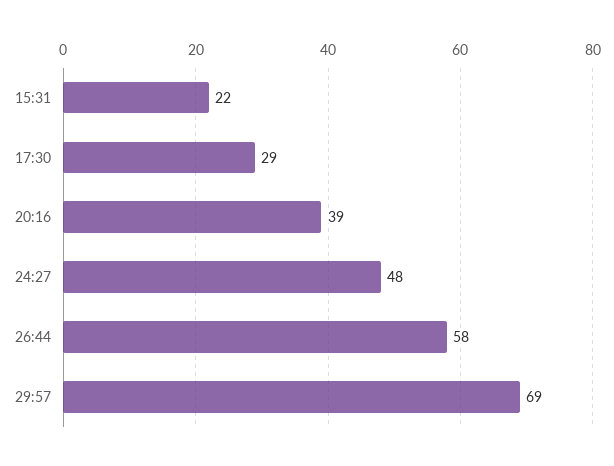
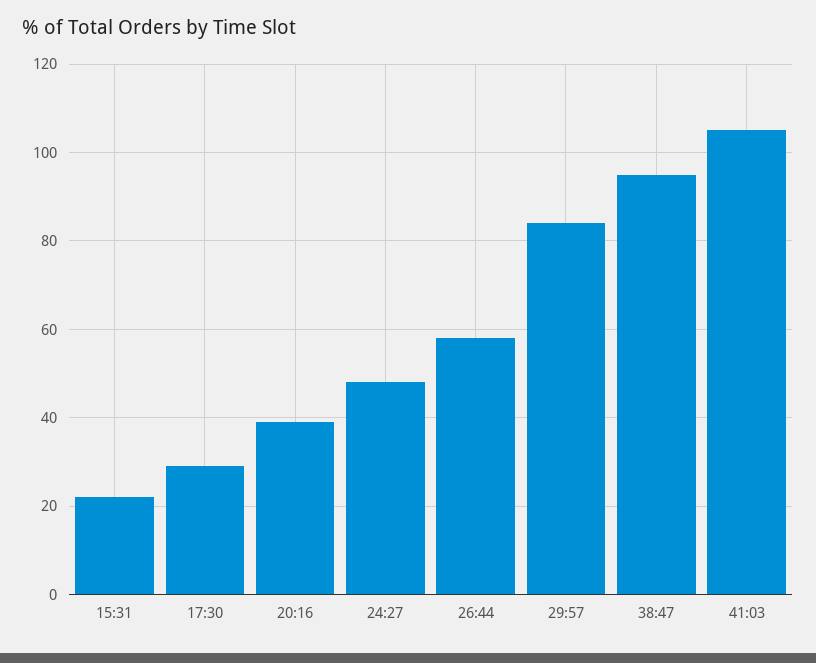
29:57: 69 -> 85
38:47: none -> 95
41:03: none -> 105

